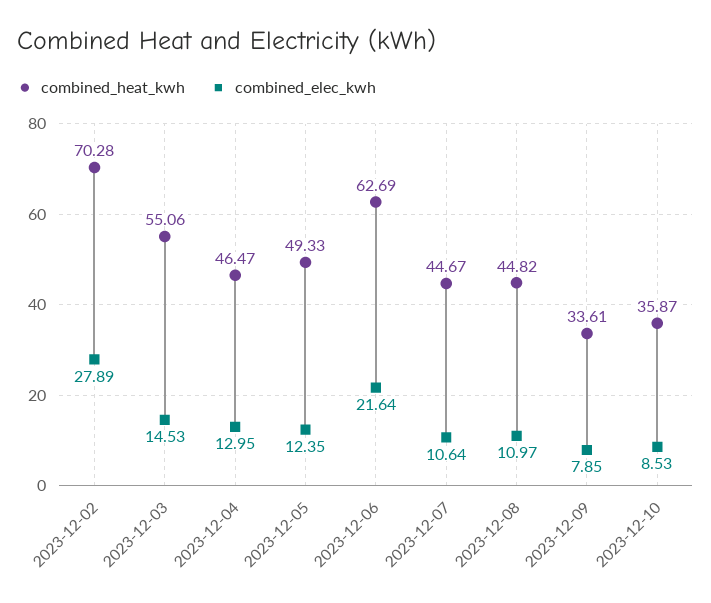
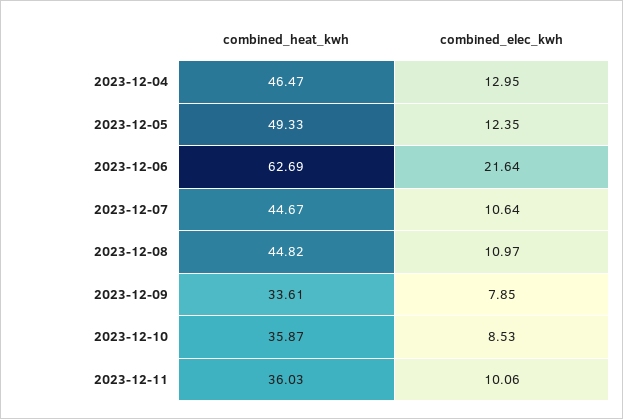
combined_heat_kwh, 2023-12-02: 70.28 -> none
combined_elec_kwh, 2023-12-02: 27.89 -> none
combined_heat_kwh, 2023-12-03: 55.06 -> none
combined_elec_kwh, 2023-12-03: 14.53 -> none
combined_heat_kwh, 2023-12-11: none -> 36.03
combined_elec_kwh, 2023-12-11: none -> 10.06

